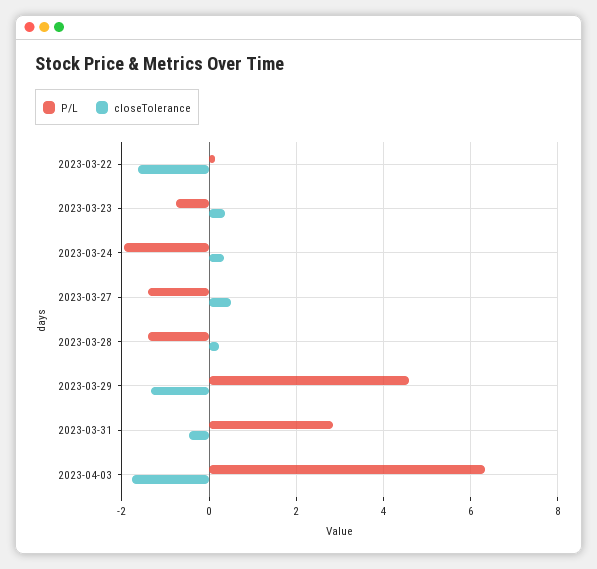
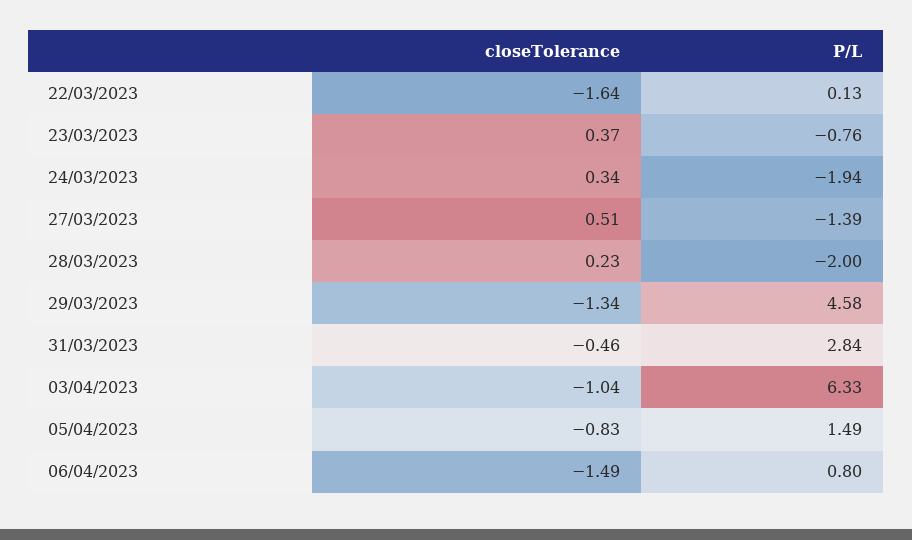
P/L, 2023-03-28: -1.4 -> -2
closeTolerance, 2023-04-03: -1.8 -> -1.04
closeTolerance, 05/04/2023: none -> -0.83
P/L, 05/04/2023: none -> 1.49
closeTolerance, 06/04/2023: none -> -1.49
P/L, 06/04/2023: none -> 0.8

